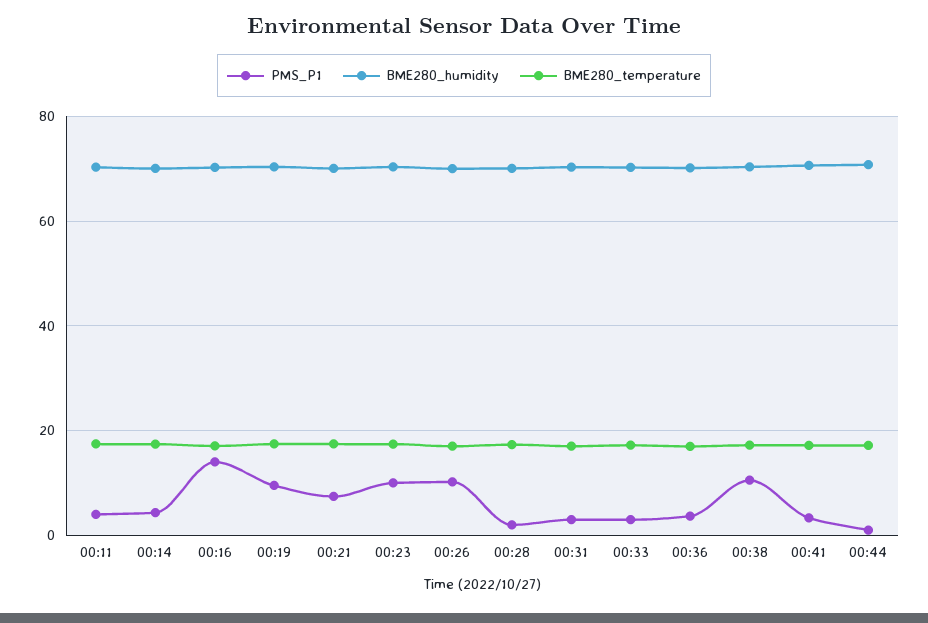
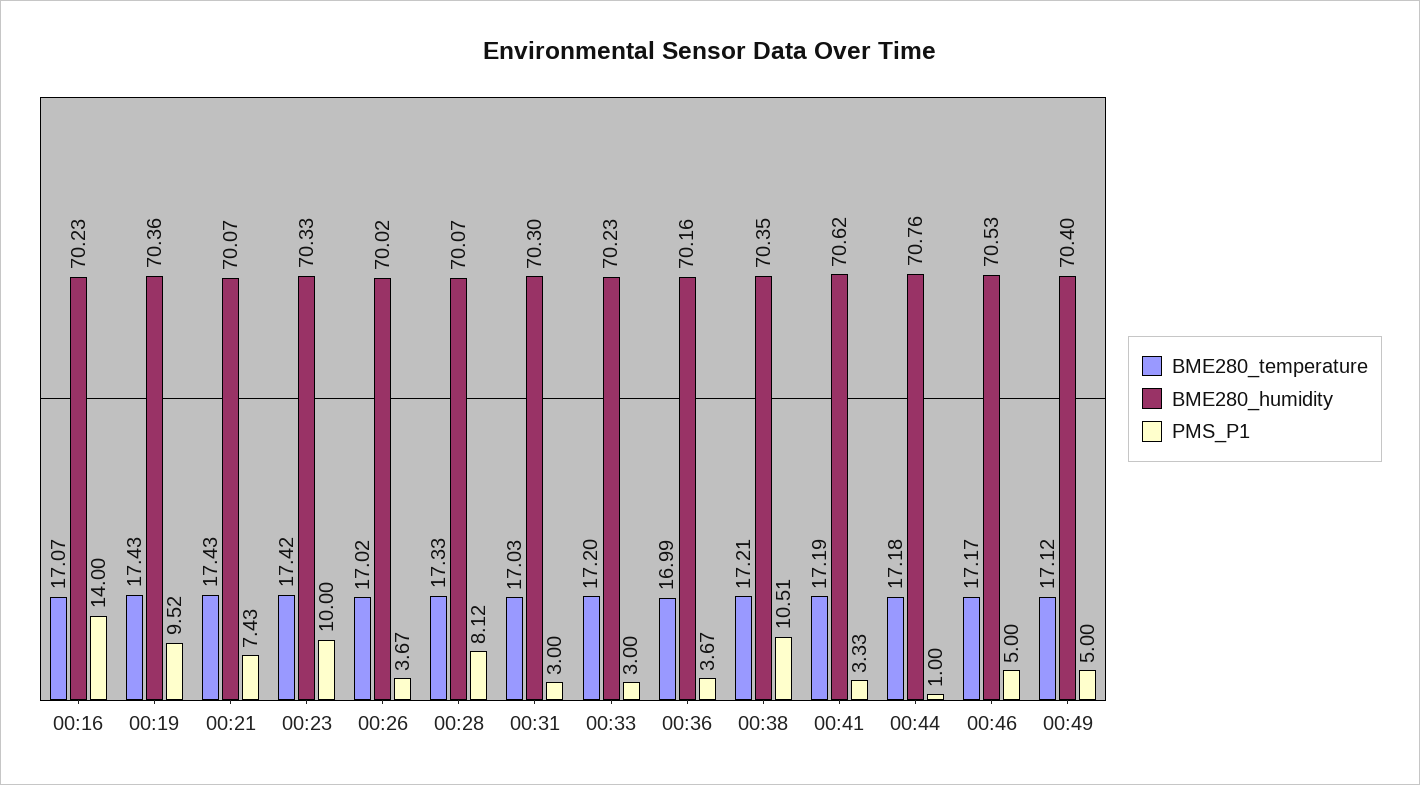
PMS_P1, 00:11: 4 -> none
BME280_humidity, 00:11: 70 -> none
BME280_temperature, 00:11: 18 -> none
PMS_P1, 00:14: 4 -> none
BME280_humidity, 00:14: 70 -> none
BME280_temperature, 00:14: 18 -> none
PMS_P1, 00:26: 10 -> 3.67
PMS_P1, 00:28: 2 -> 8.12
BME280_temperature, 00:46: none -> 17.17
BME280_humidity, 00:46: none -> 70.53
PMS_P1, 00:46: none -> 5
BME280_temperature, 00:49: none -> 17.12
BME280_humidity, 00:49: none -> 70.4
PMS_P1, 00:49: none -> 5

